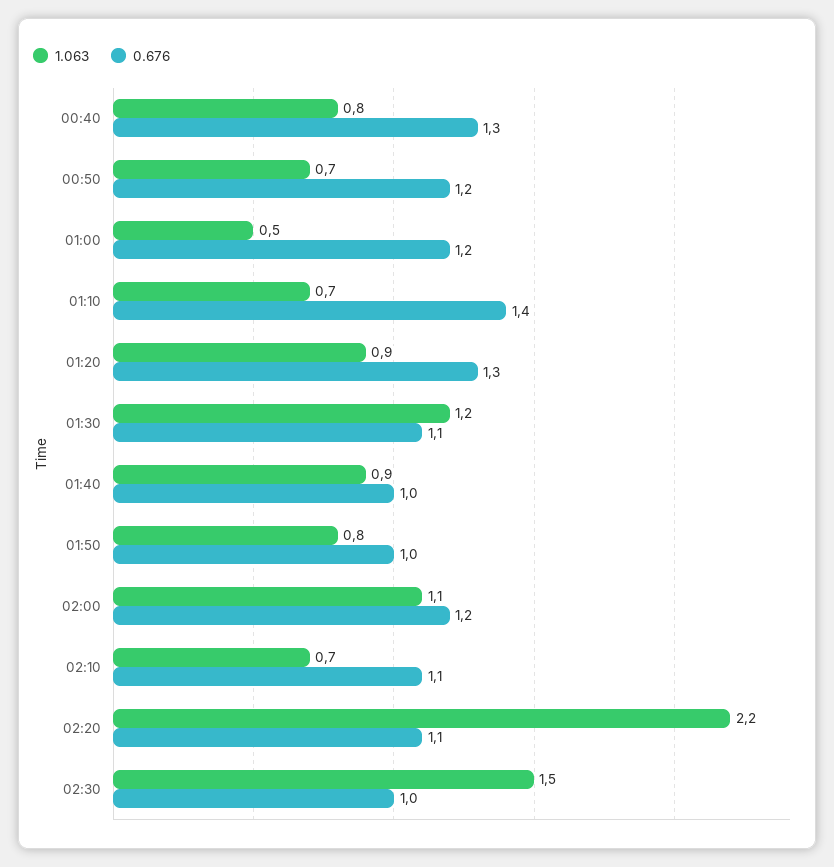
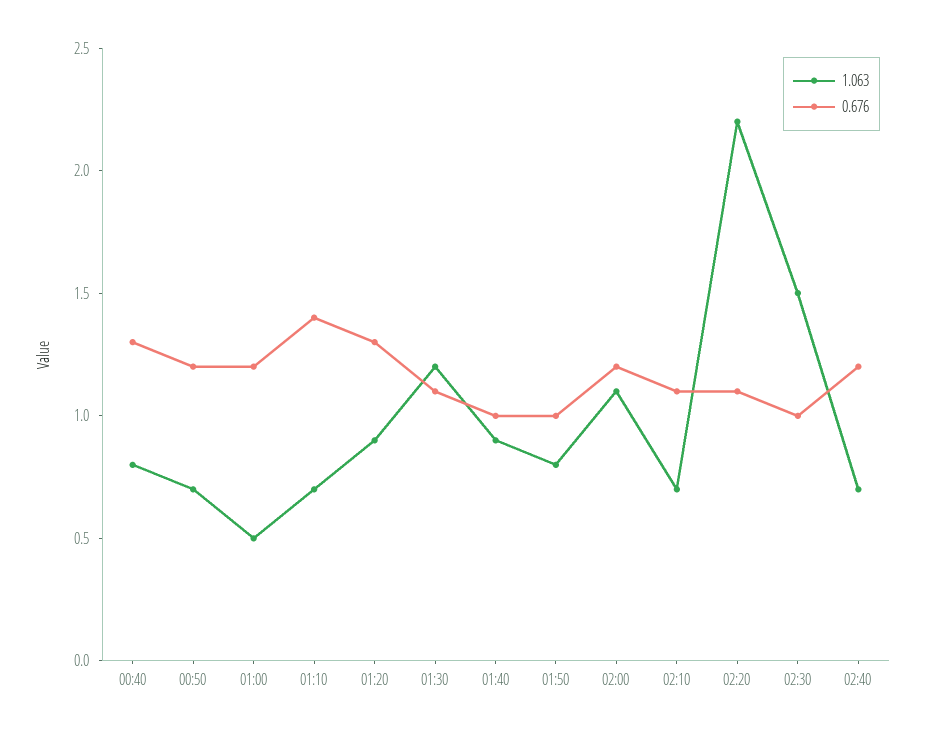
1.063, 02:40: none -> 0.7
0.676, 02:40: none -> 1.2

